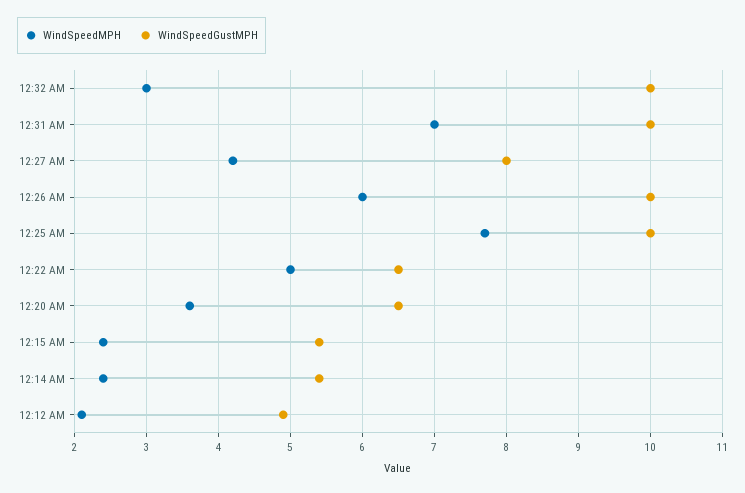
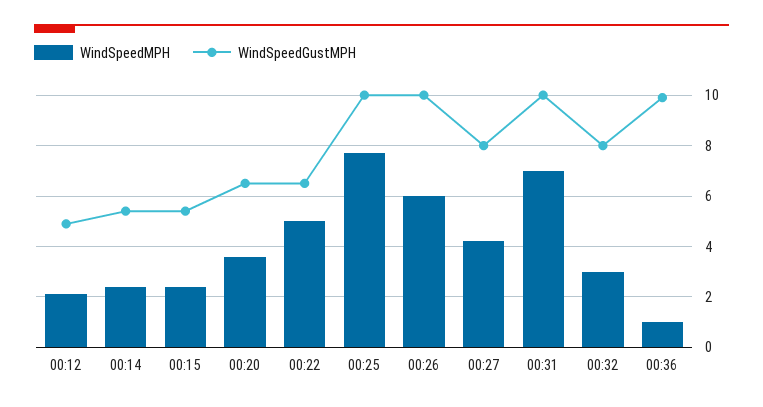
WindSpeedGustMPH, 12:32 AM: 10 -> 8
WindSpeedMPH, 00:36: none -> 1
WindSpeedGustMPH, 00:36: none -> 10

